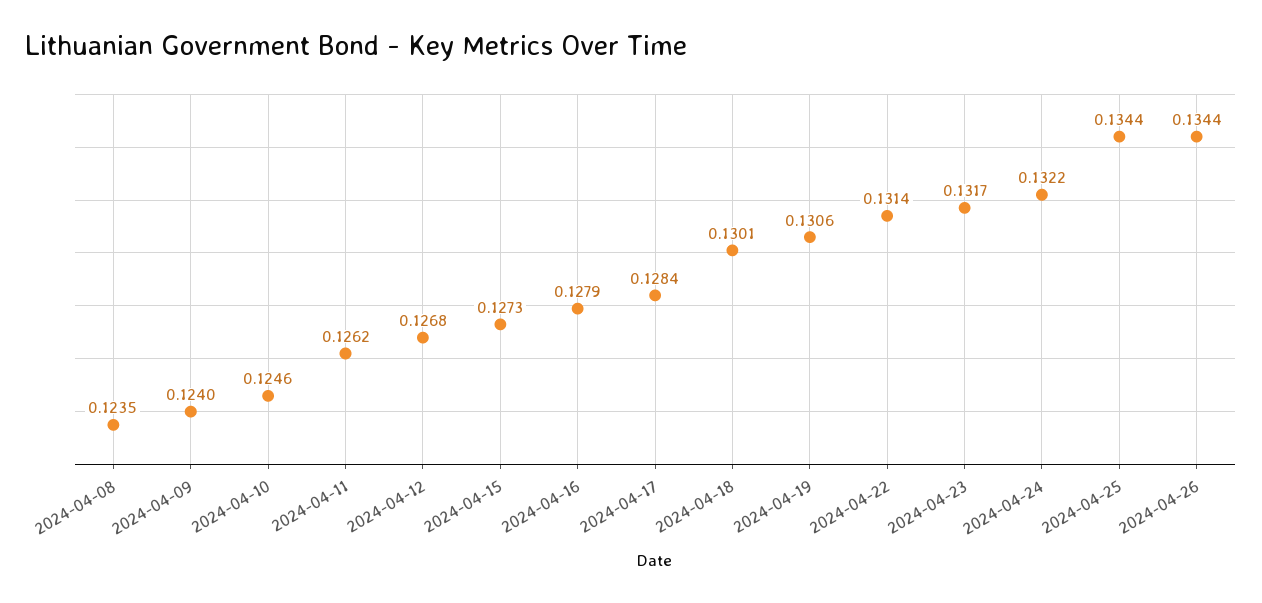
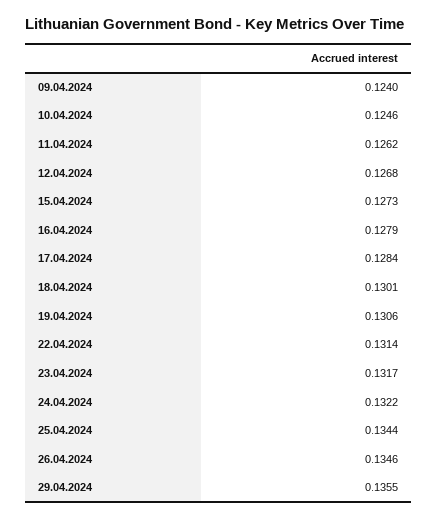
2024-04-08: 0.1235 -> none
2024-04-26: 0.1344 -> 0.1346
29.04.2024: none -> 0.1355

